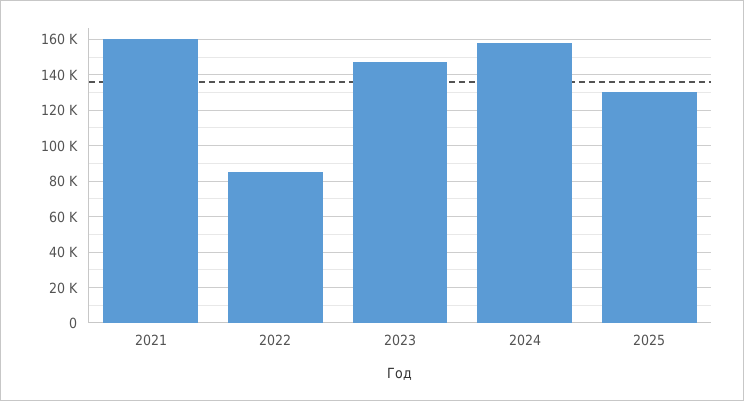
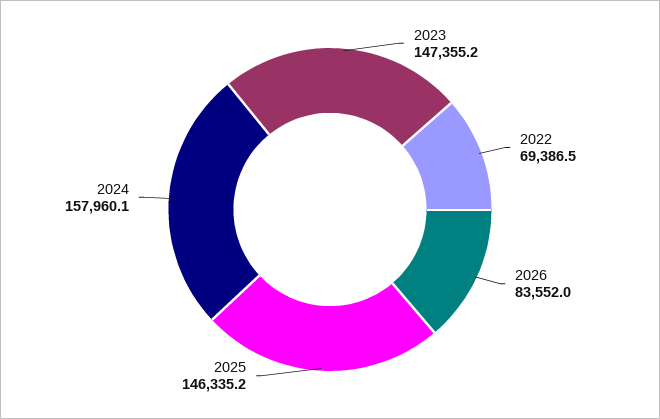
2021: 160000 -> none
2022: 85000 -> 69386.5
2025: 130000 -> 146335.2
2026: none -> 83552

